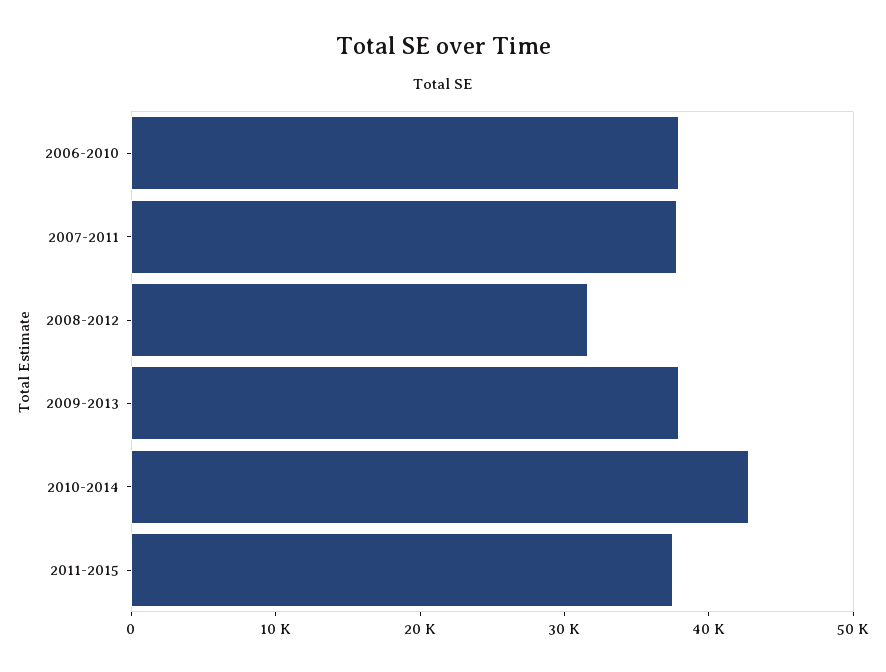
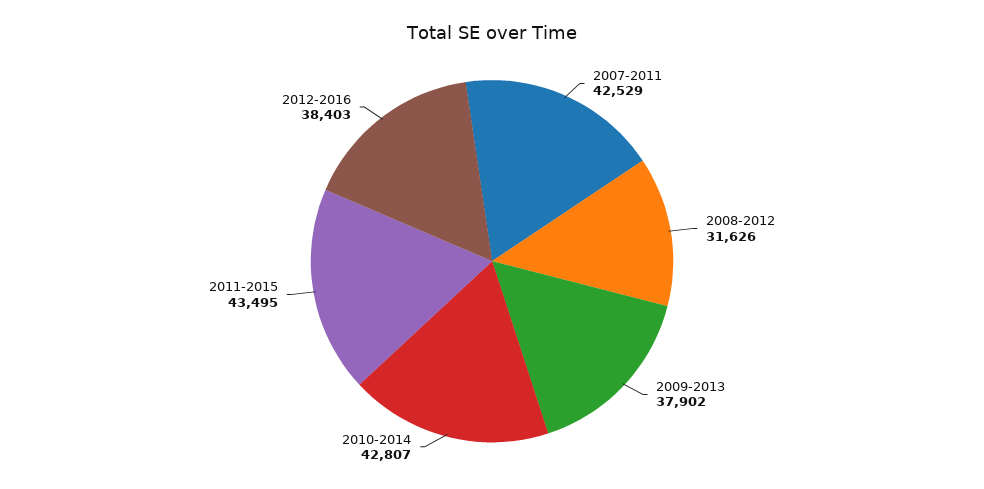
2006-2010: 38000 -> none
2007-2011: 38000 -> 42529
2011-2015: 38000 -> 43495
2012-2016: none -> 38403

